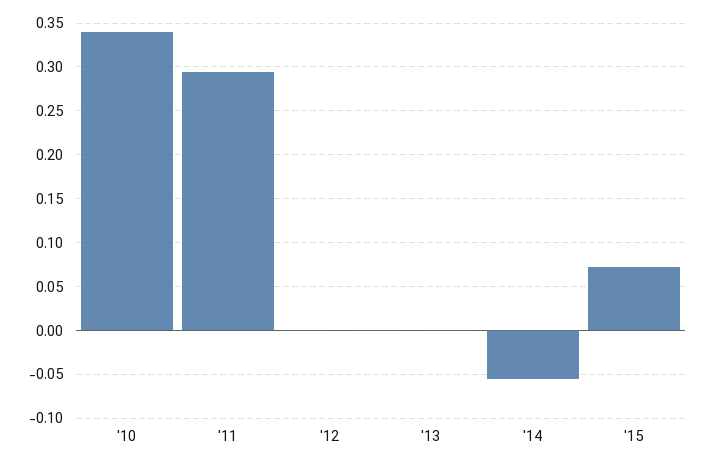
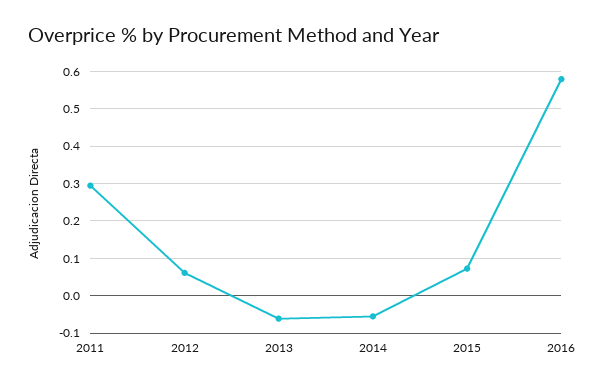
'10: 0.34 -> none
'12: 0 -> 0.06
'13: 0 -> -0.06
2016: none -> 0.58

